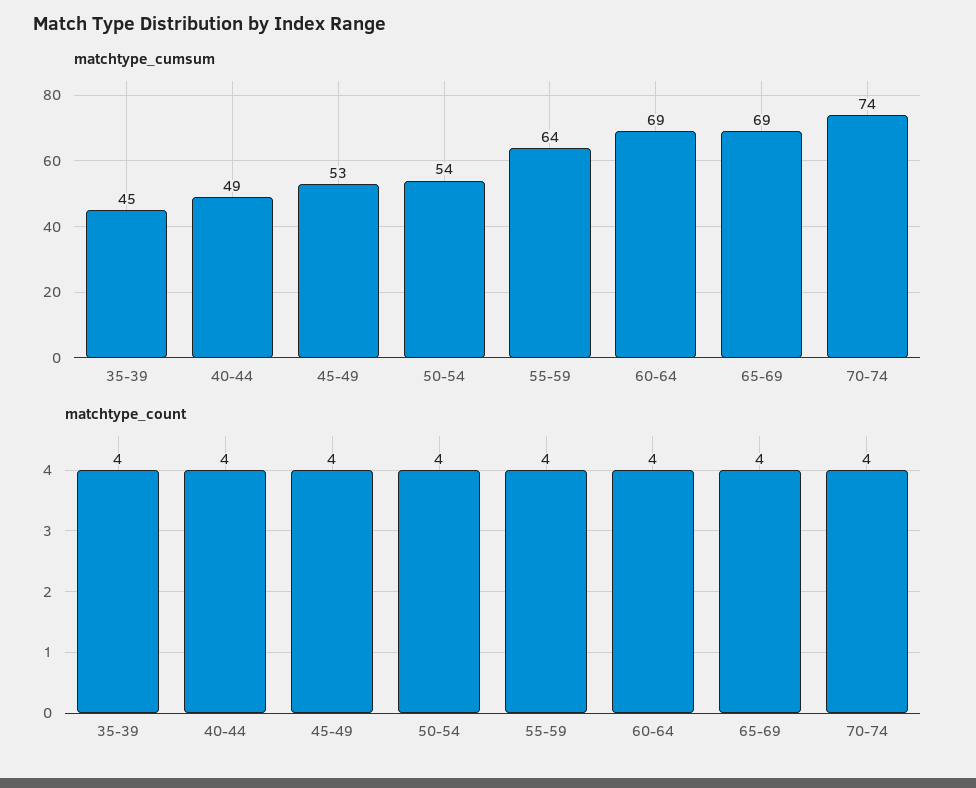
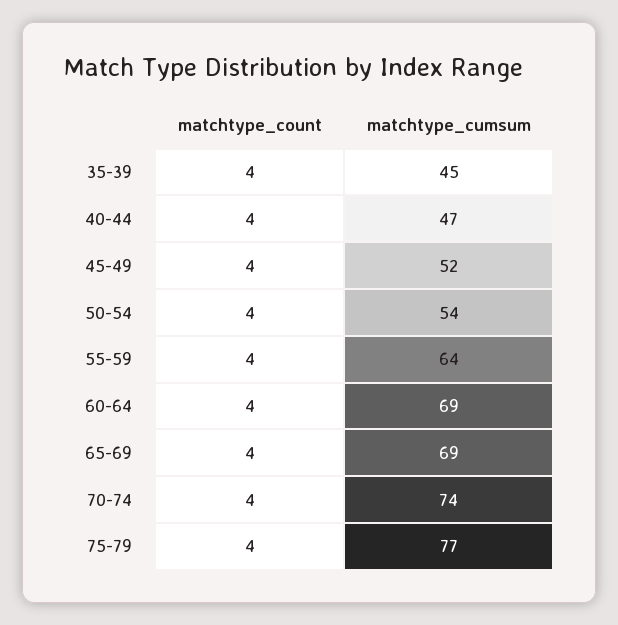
matchtype_cumsum, 40-44: 49 -> 47
matchtype_cumsum, 45-49: 53 -> 52
matchtype_count, 75-79: none -> 4
matchtype_cumsum, 75-79: none -> 77

